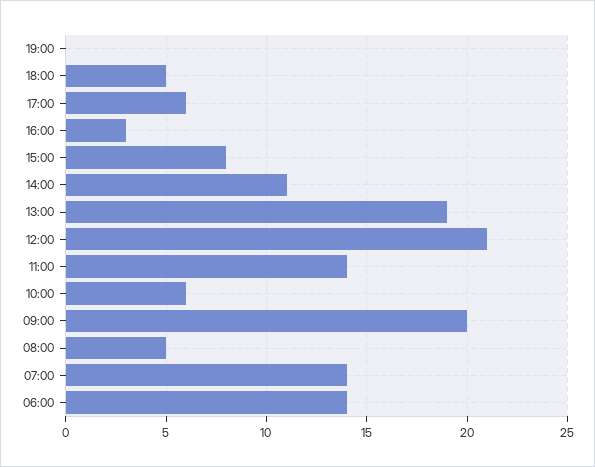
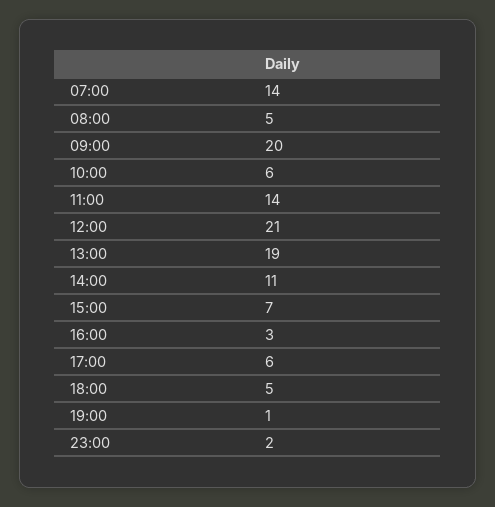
19:00: 0 -> 1
15:00: 8 -> 7
06:00: 14 -> none
23:00: none -> 2

